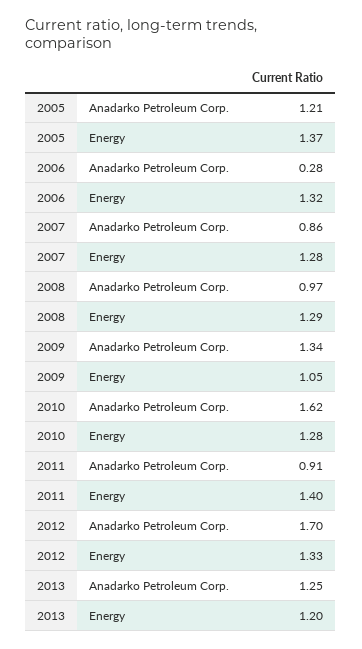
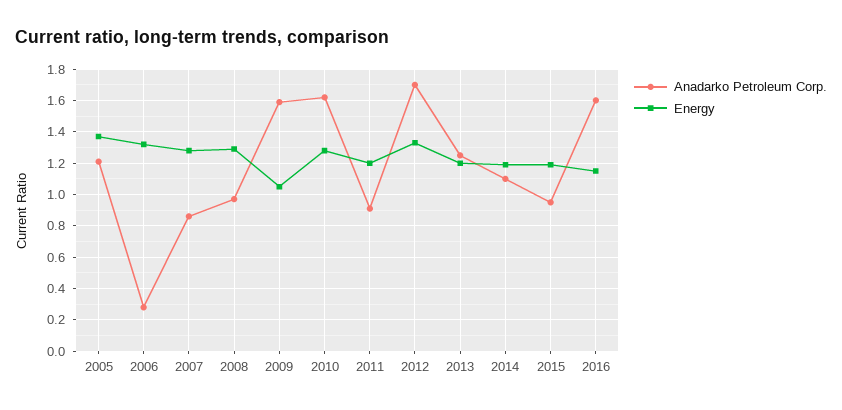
Anadarko Petroleum Corp., 2009: 1.34 -> 1.6
Energy, 2011: 1.4 -> 1.2
Anadarko Petroleum Corp., 2014: none -> 1.1
Energy, 2014: none -> 1.2
Anadarko Petroleum Corp., 2015: none -> 0.95
Energy, 2015: none -> 1.2
Anadarko Petroleum Corp., 2016: none -> 1.6
Energy, 2016: none -> 1.15

